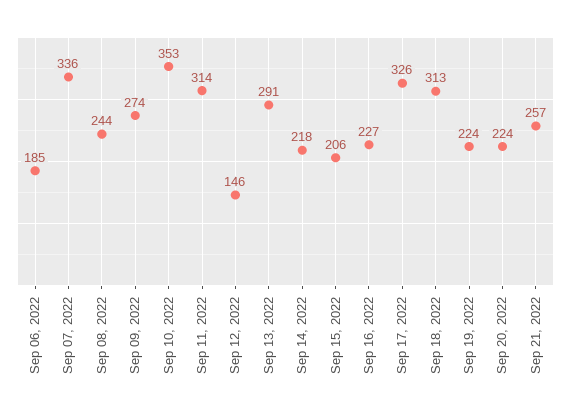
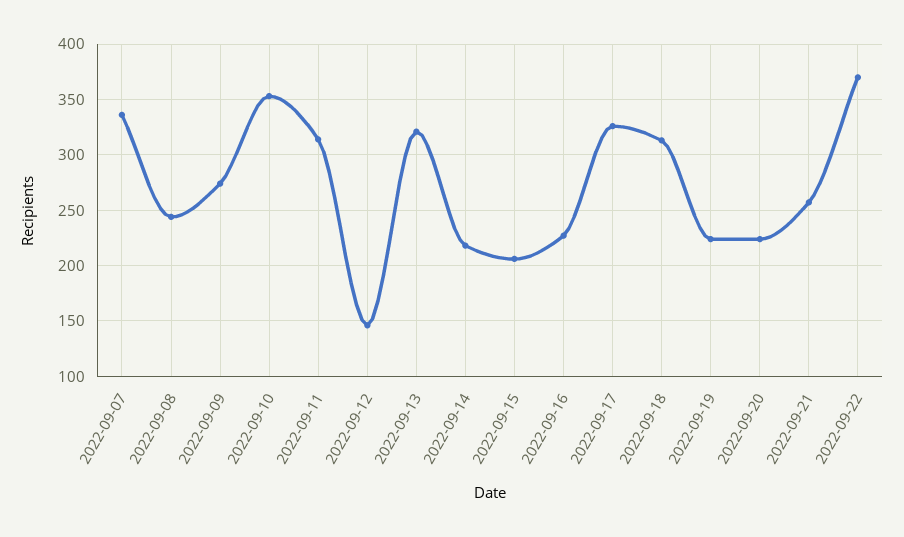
Sep 06, 2022: 185 -> none
Sep 13, 2022: 291 -> 320
2022-09-22: none -> 370

